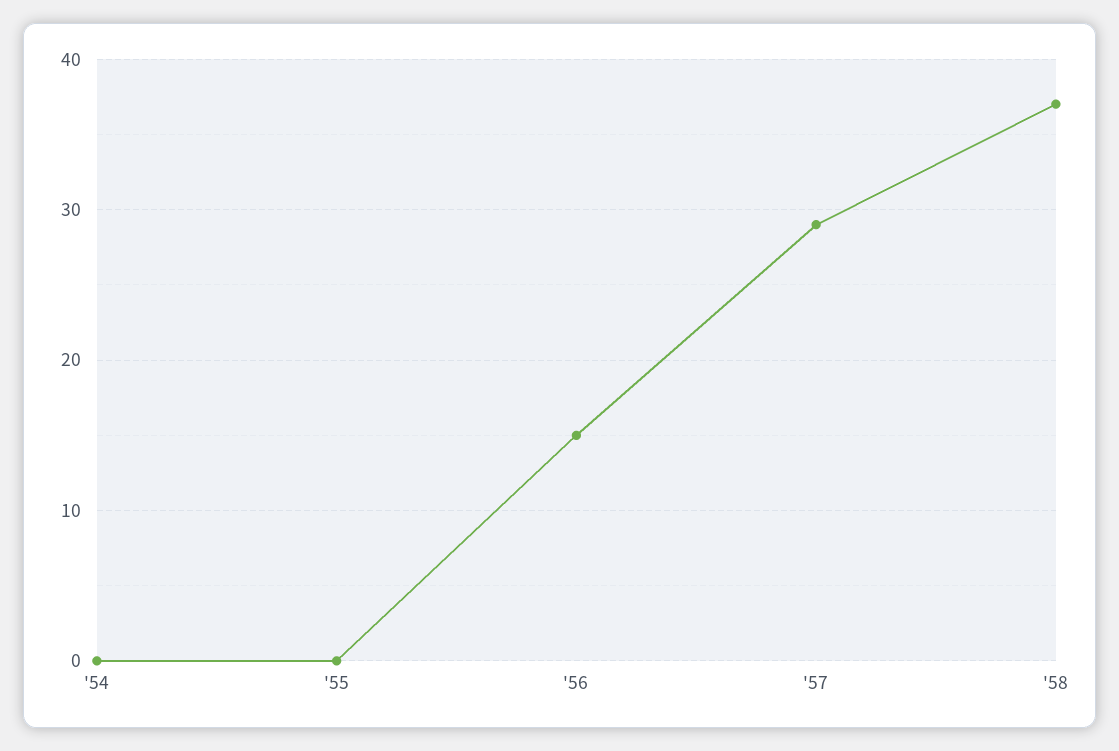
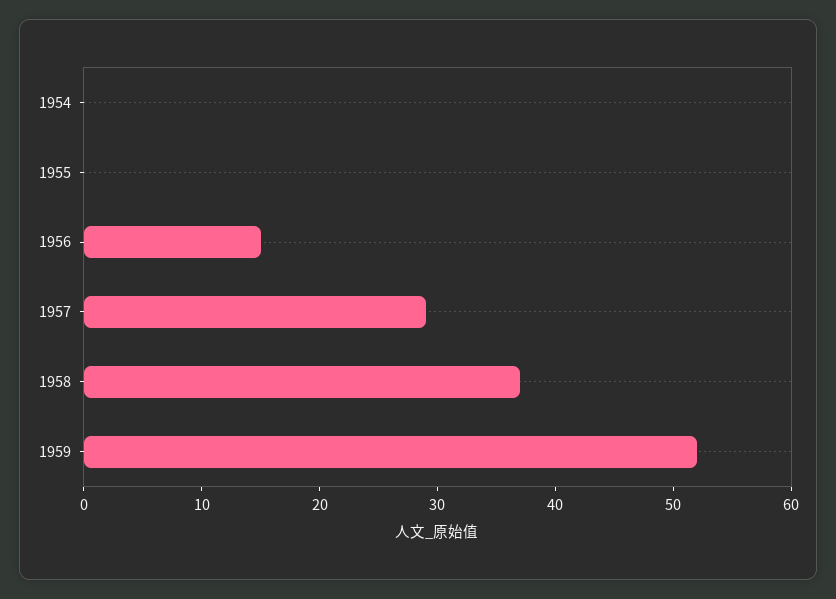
1959: none -> 52

